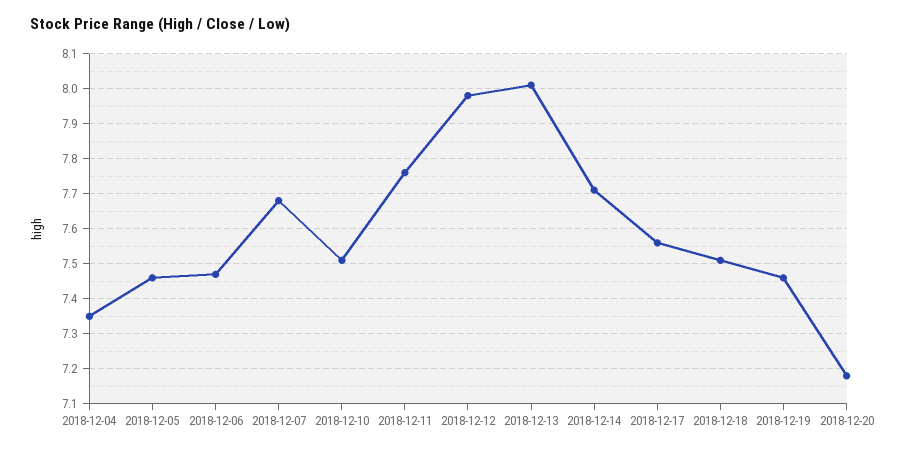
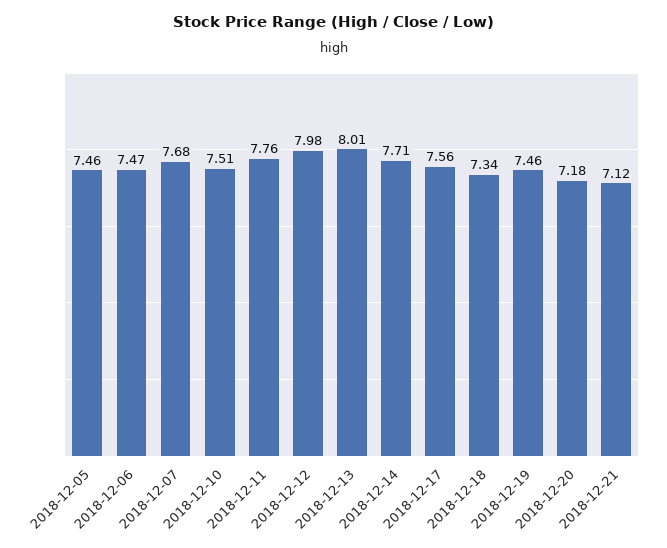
2018-12-04: 7.35 -> none
2018-12-18: 7.5 -> 7.34
2018-12-21: none -> 7.12

